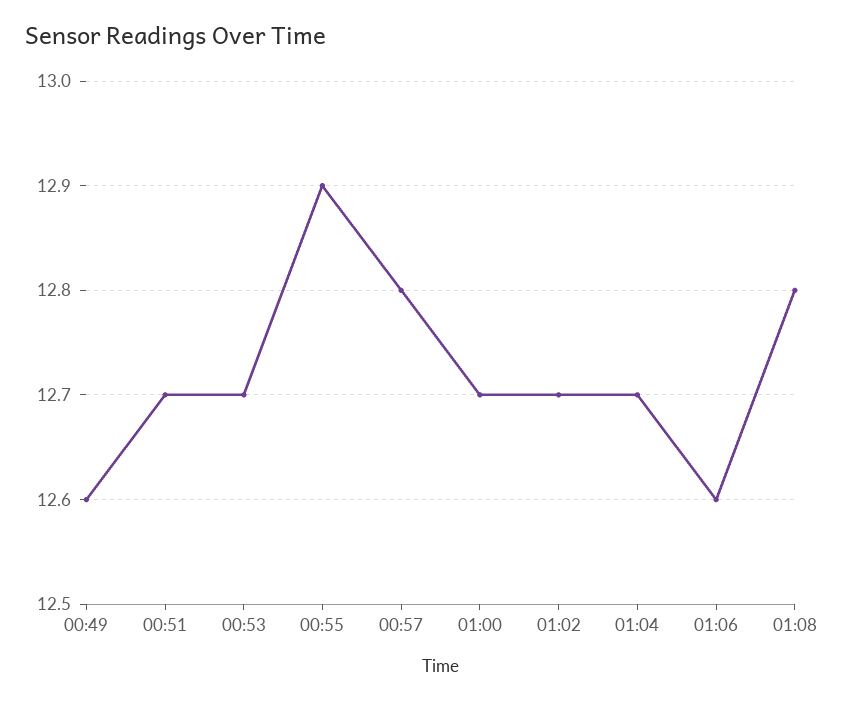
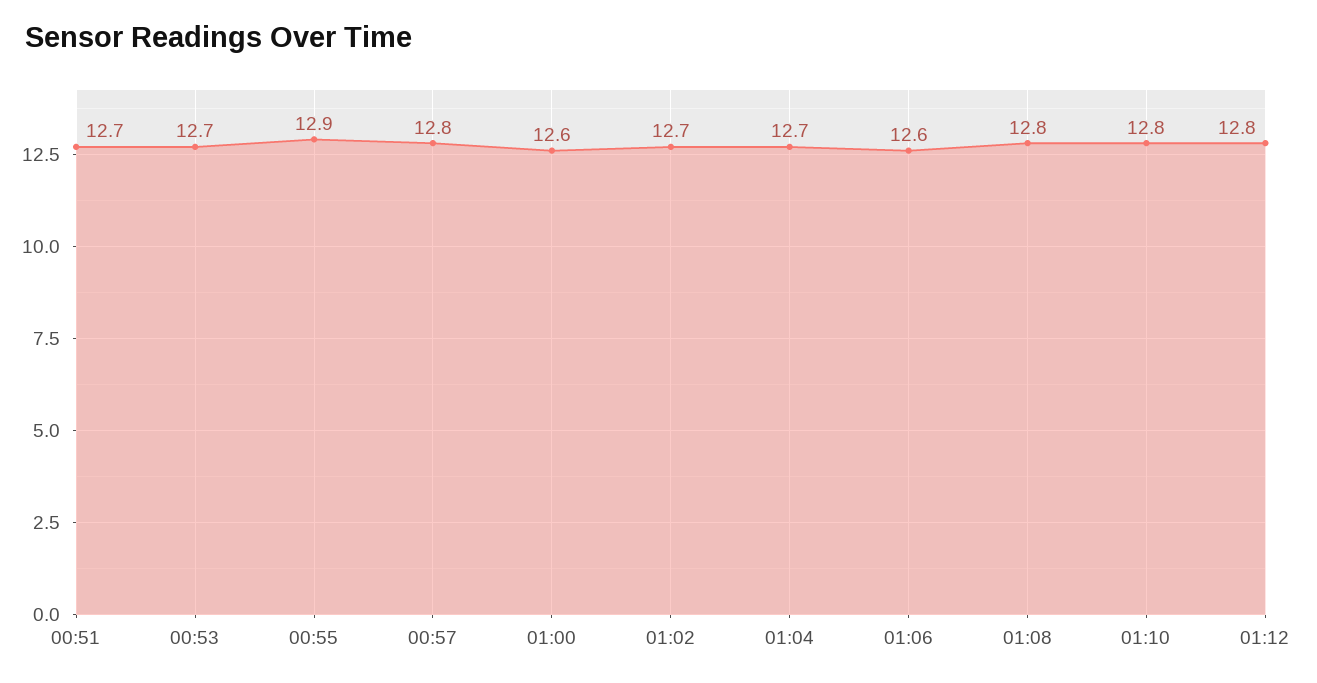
00:49: 12.6 -> none
01:00: 12.7 -> 12.6
01:10: none -> 12.8
01:12: none -> 12.8

